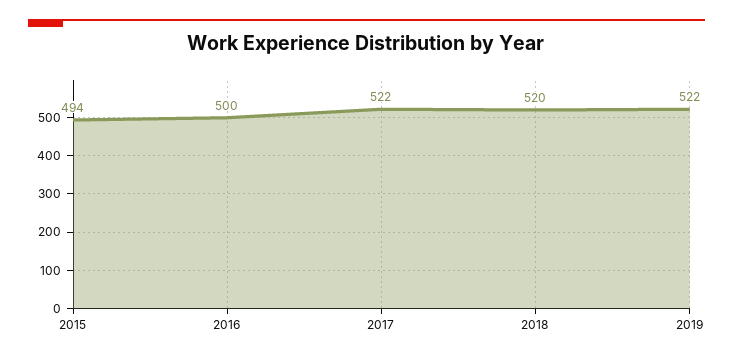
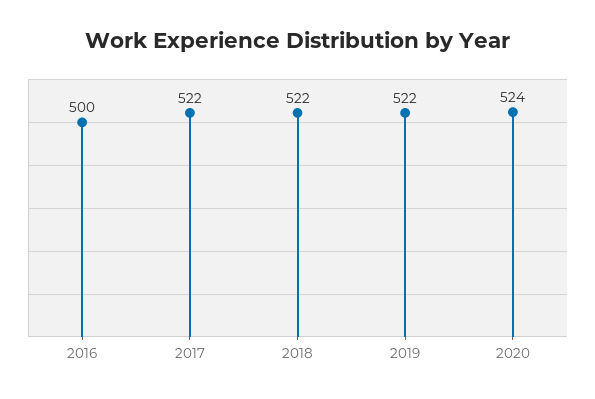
2015: 494 -> none
2018: 520 -> 522
2020: none -> 524

